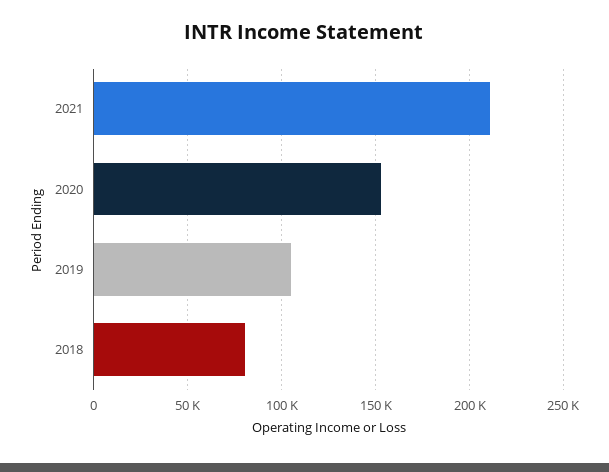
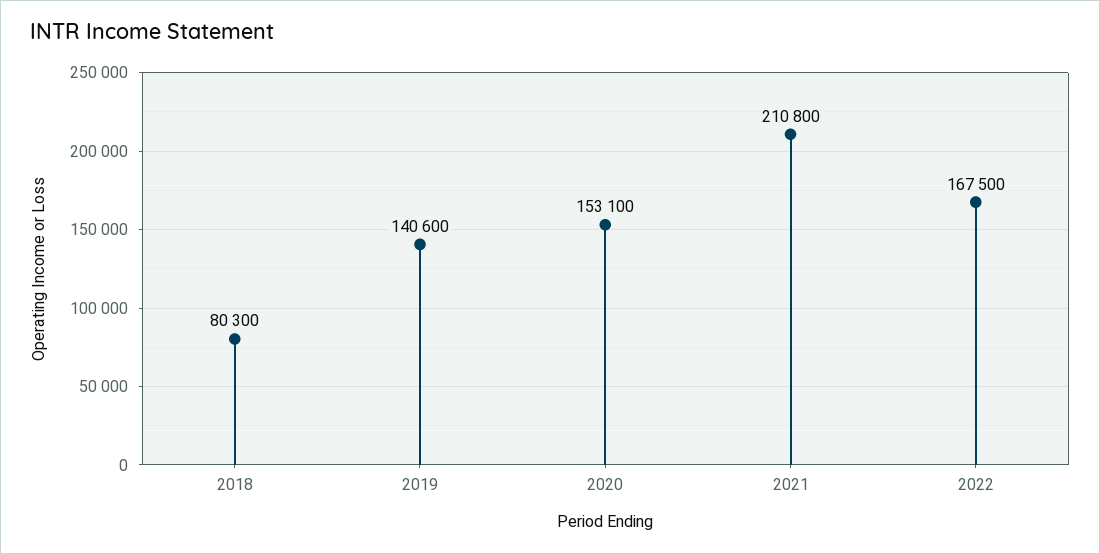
2019: 105000 -> 140600
2022: none -> 167500

